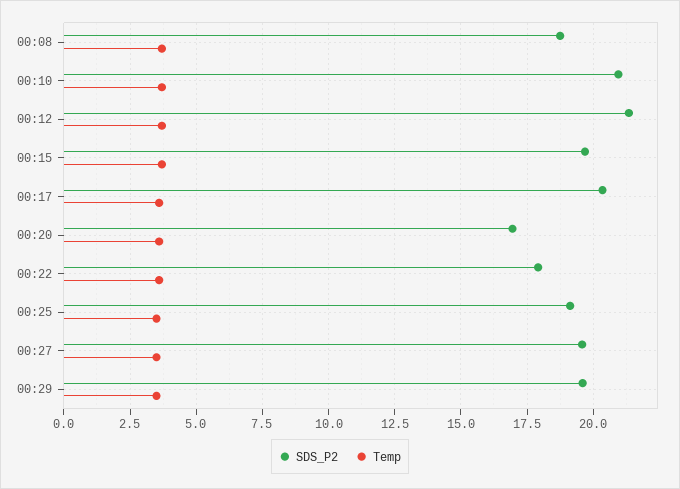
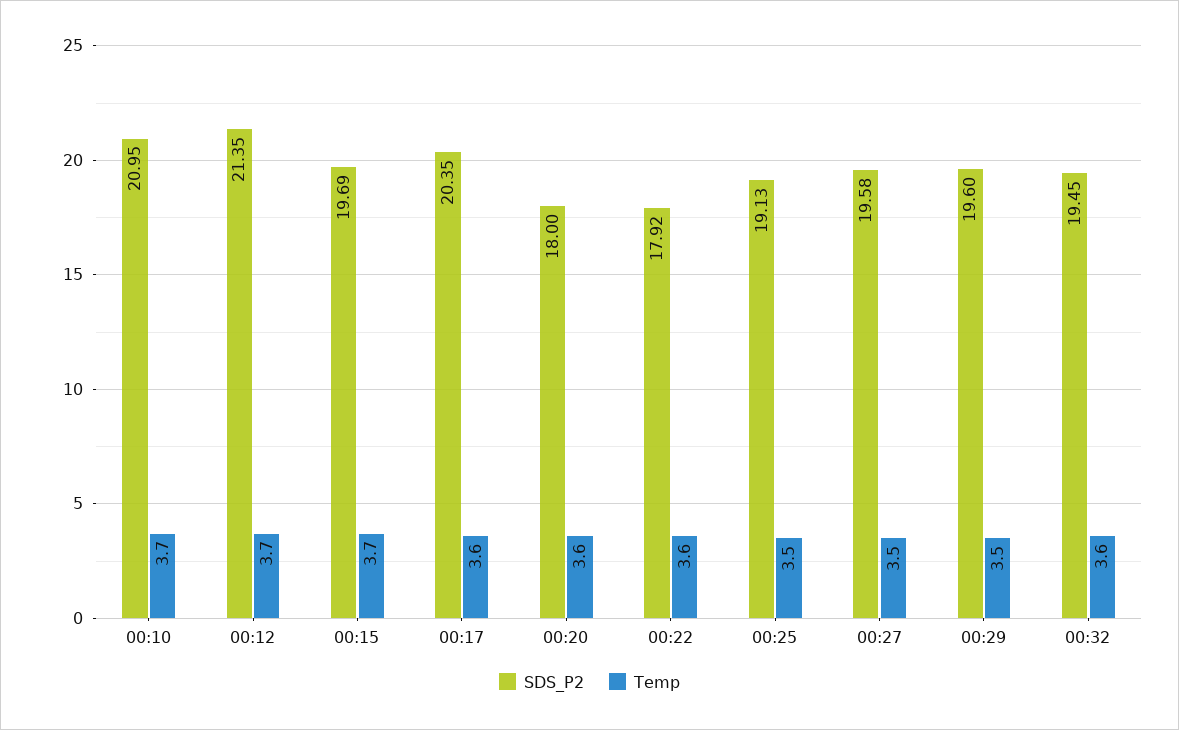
SDS_P2, 00:08: 18.75 -> none
Temp, 00:08: 3.75 -> none
SDS_P2, 00:20: 17 -> 18
SDS_P2, 00:32: none -> 19.45
Temp, 00:32: none -> 3.6

